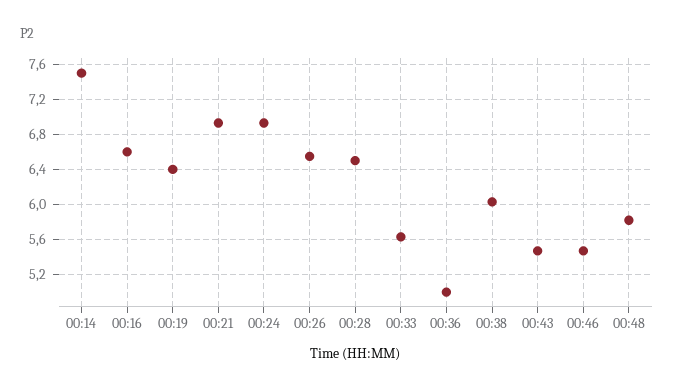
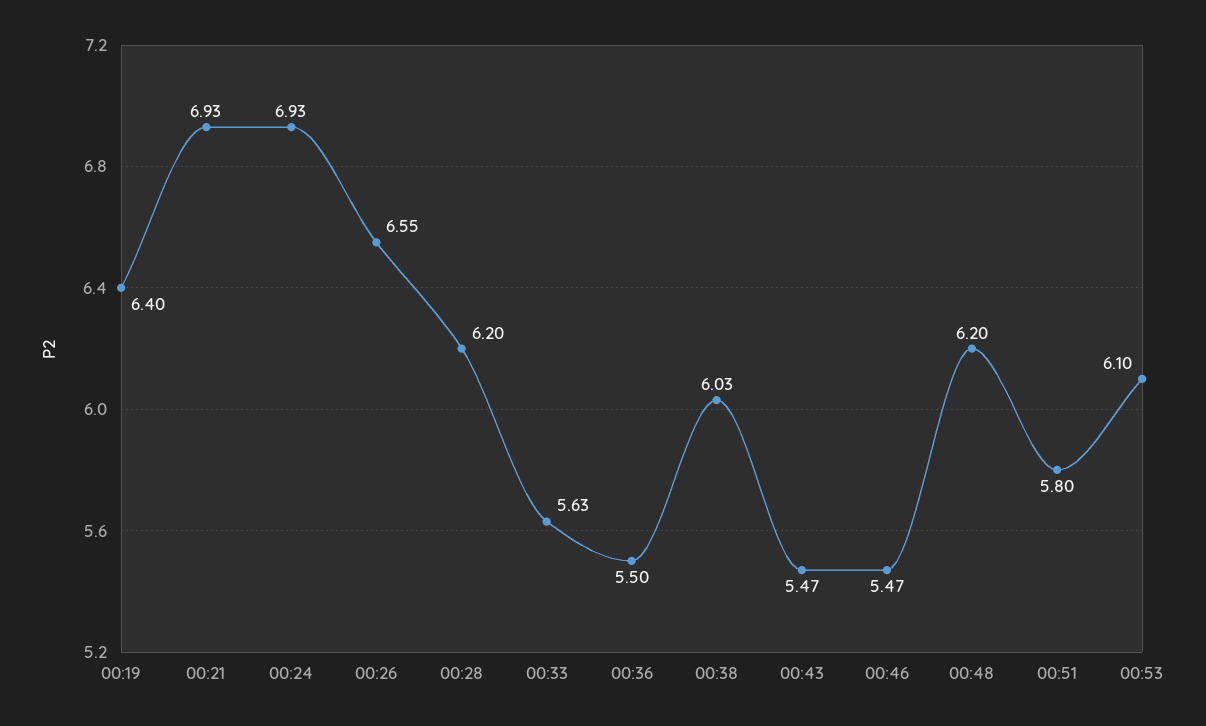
00:14: 7.5 -> none
00:16: 6.6 -> none
00:28: 6.5 -> 6.2
00:36: 5 -> 5.5
00:48: 5.8 -> 6.2
00:51: none -> 5.8
00:53: none -> 6.1

